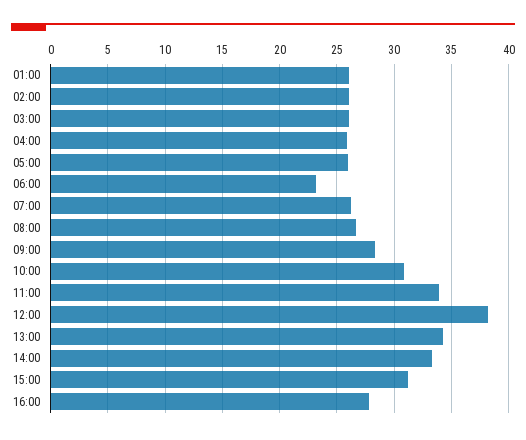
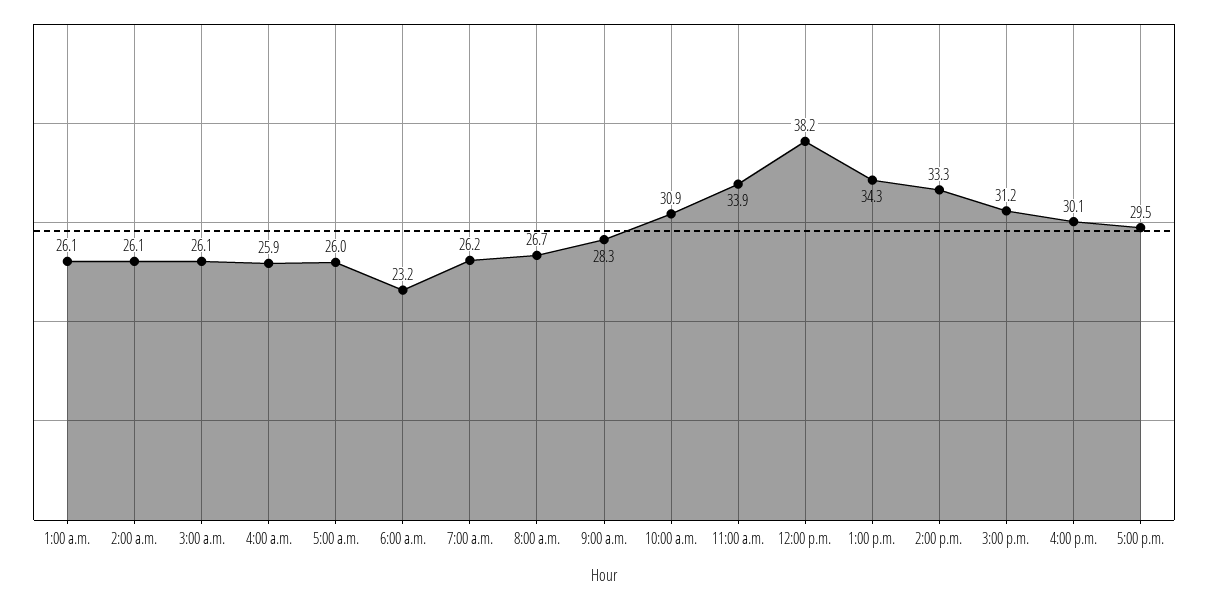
16:00: 28 -> 30.1
5:00 p.m.: none -> 29.5

